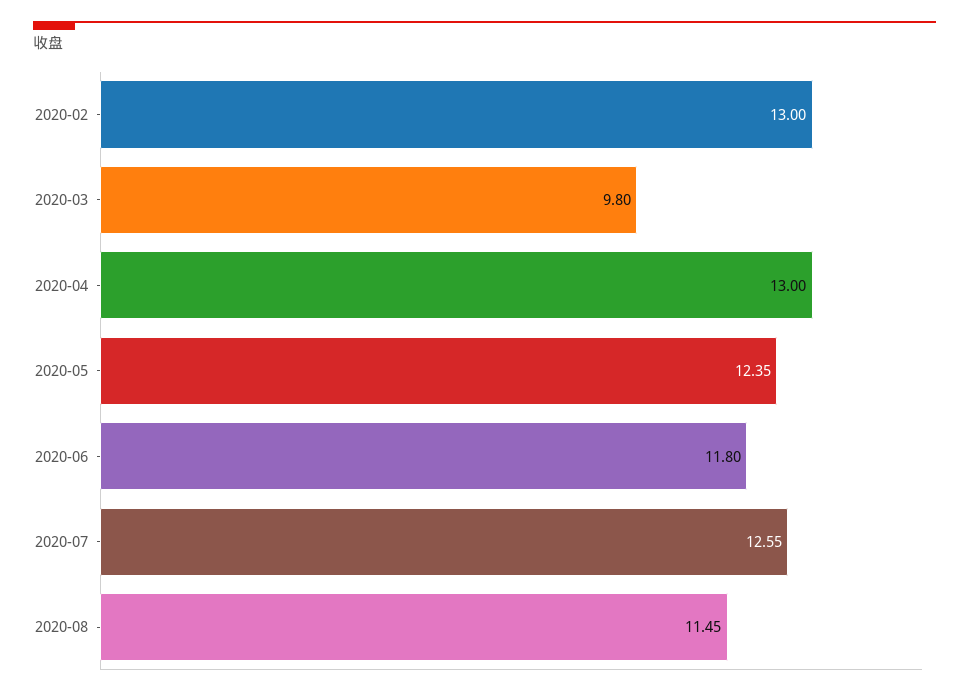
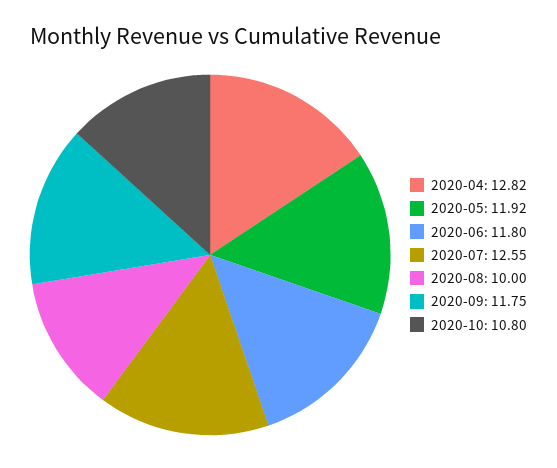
2020-02: 13 -> none
2020-03: 9.8 -> none
2020-04: 13 -> 12.82
2020-05: 12.35 -> 11.92
2020-08: 11.45 -> 10
2020-09: none -> 11.75
2020-10: none -> 10.8

